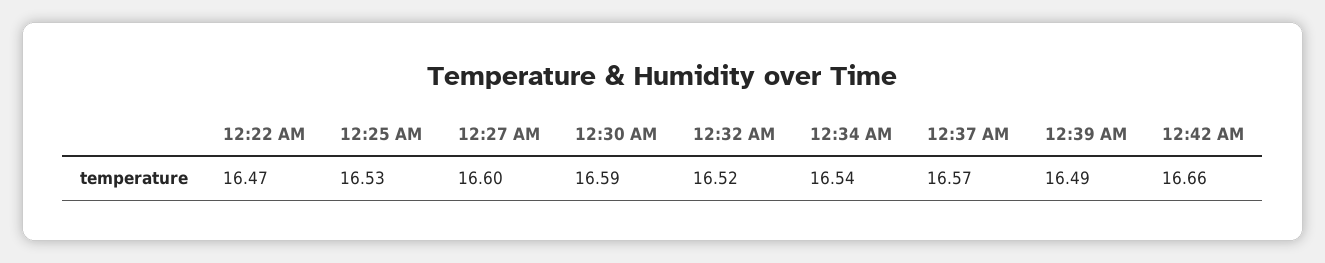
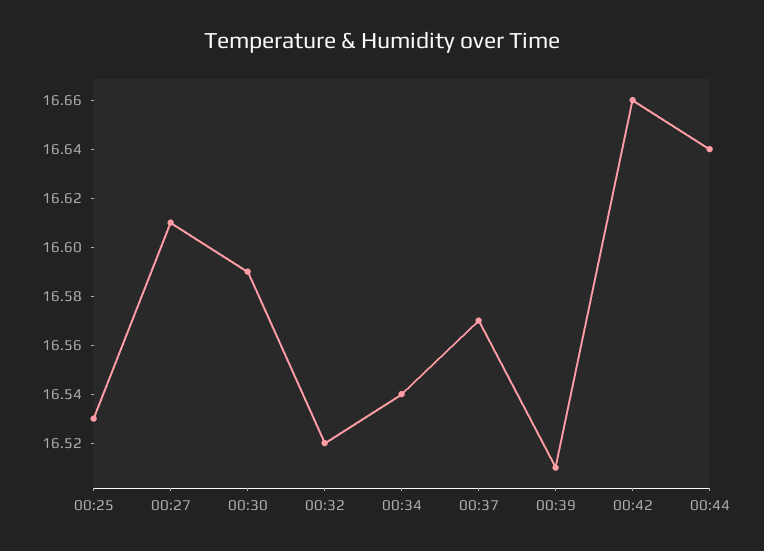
12:22 AM: 16.47 -> none
12:27 AM: 16.6 -> 16.61
12:39 AM: 16.49 -> 16.51
00:44: none -> 16.64

